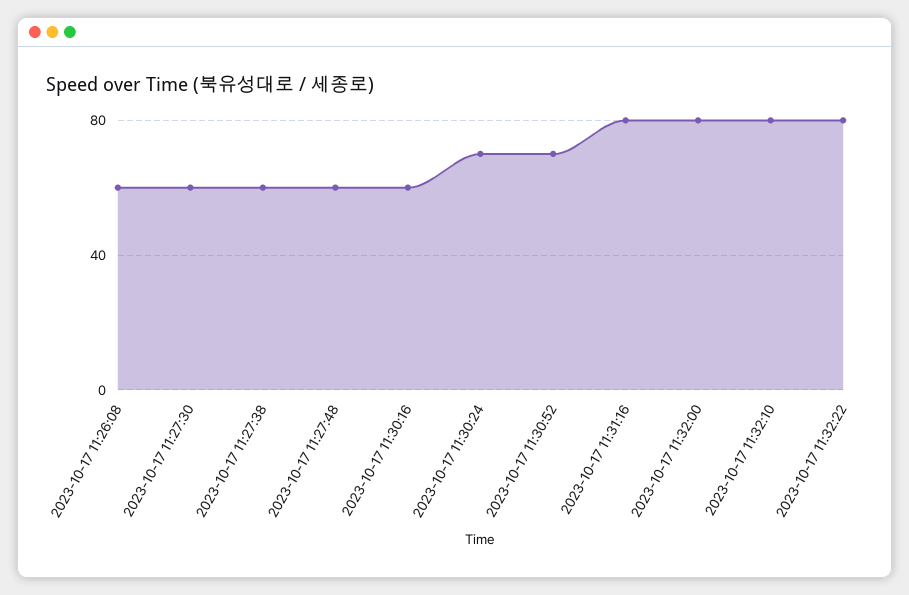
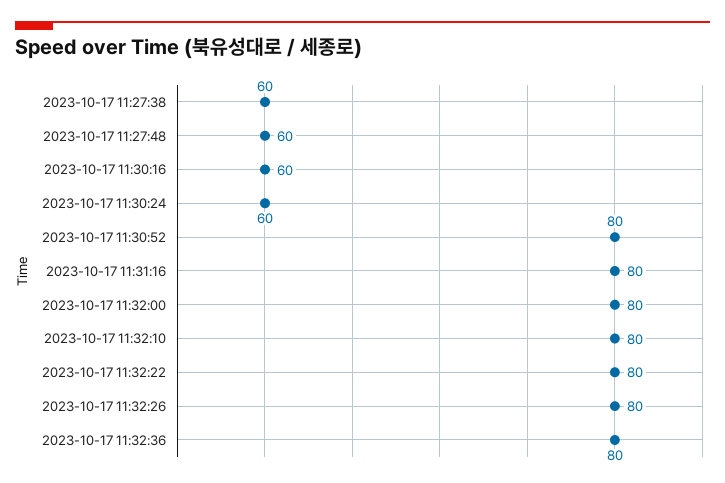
2023-10-17 11:26:08: 60 -> none
2023-10-17 11:27:30: 60 -> none
2023-10-17 11:30:24: 70 -> 60
2023-10-17 11:30:52: 70 -> 80
2023-10-17 11:32:26: none -> 80
2023-10-17 11:32:36: none -> 80

